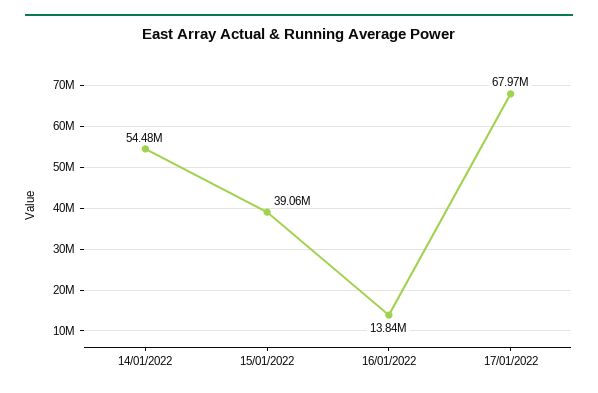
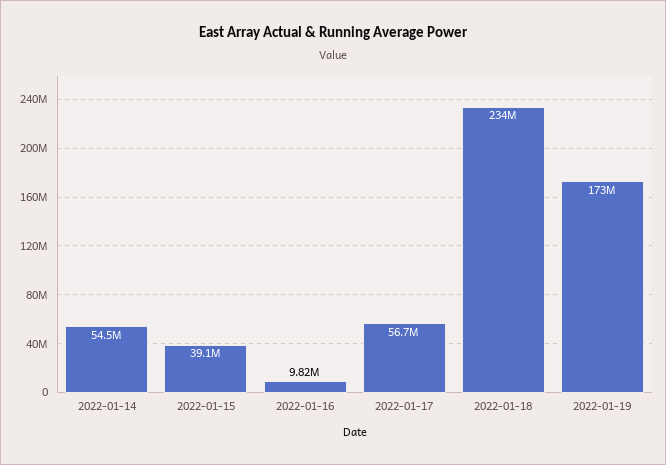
16/01/2022: 13840000 -> 9820000
17/01/2022: 67970000 -> 56700000
2022-01-18: none -> 234000000
2022-01-19: none -> 173000000

